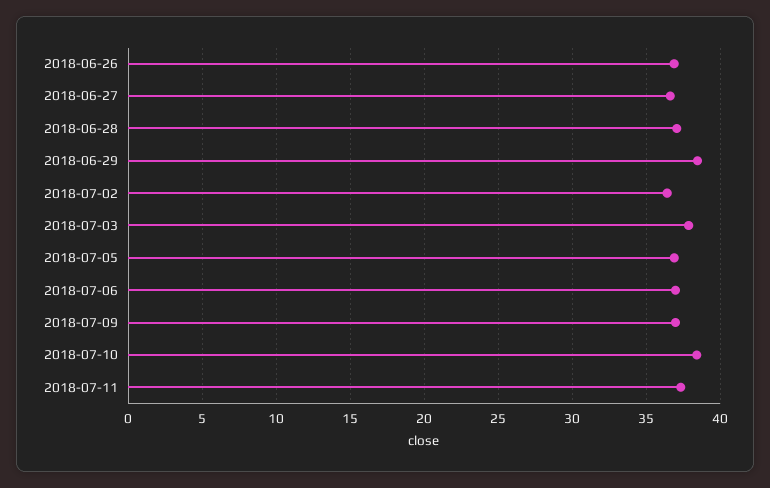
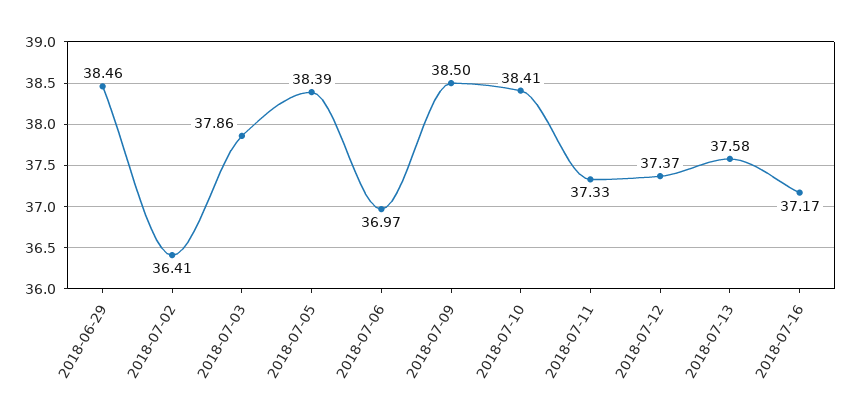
2018-06-26: 37 -> none
2018-06-27: 36.5 -> none
2018-06-28: 37 -> none
2018-07-05: 37 -> 38.39
2018-07-09: 37 -> 38.5
2018-07-12: none -> 37.37
2018-07-13: none -> 37.58
2018-07-16: none -> 37.17

